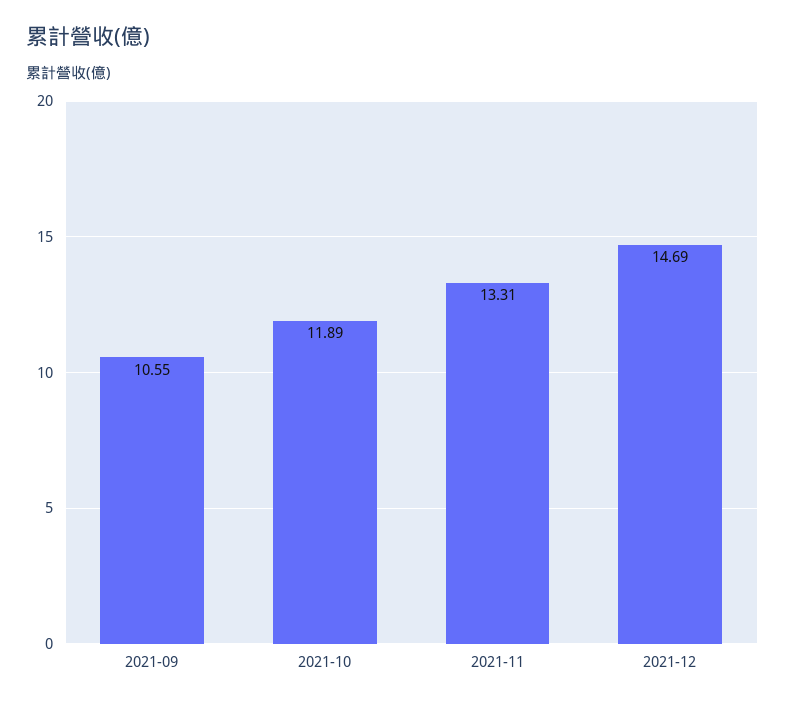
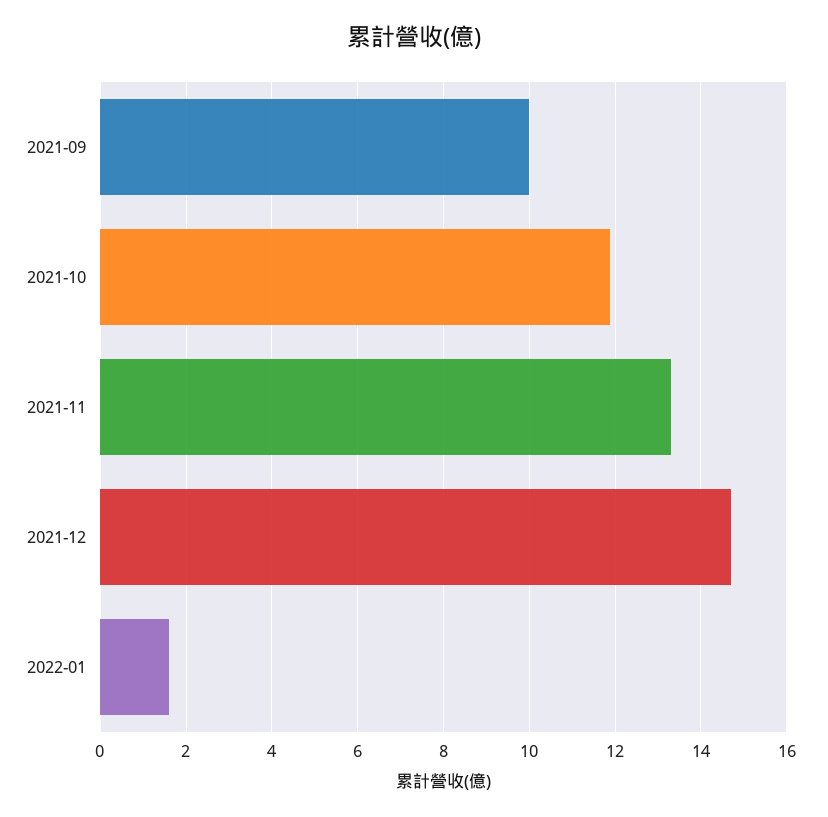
2021-09: 10.55 -> 10
2022-01: none -> 1.6

